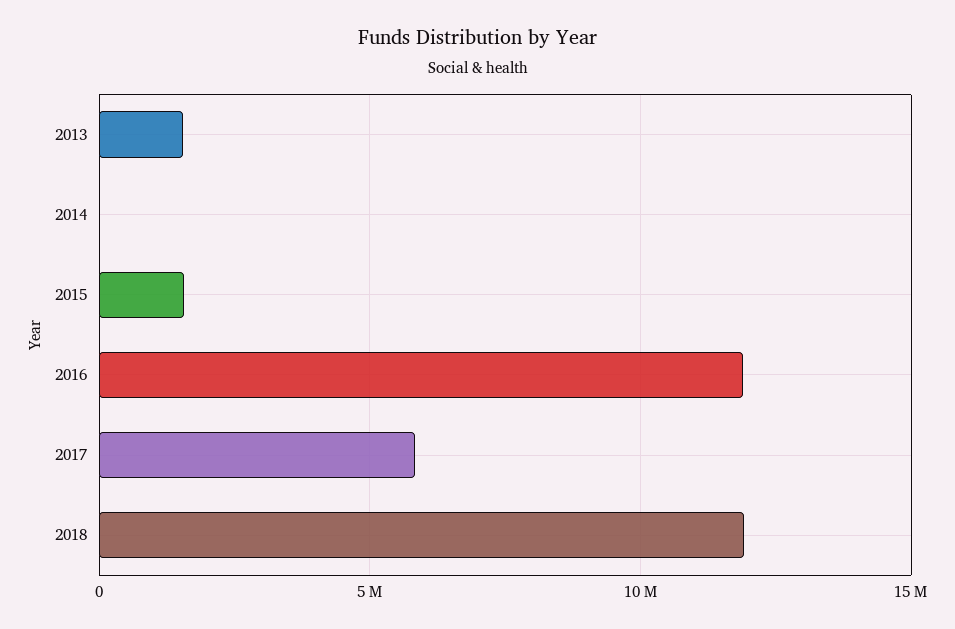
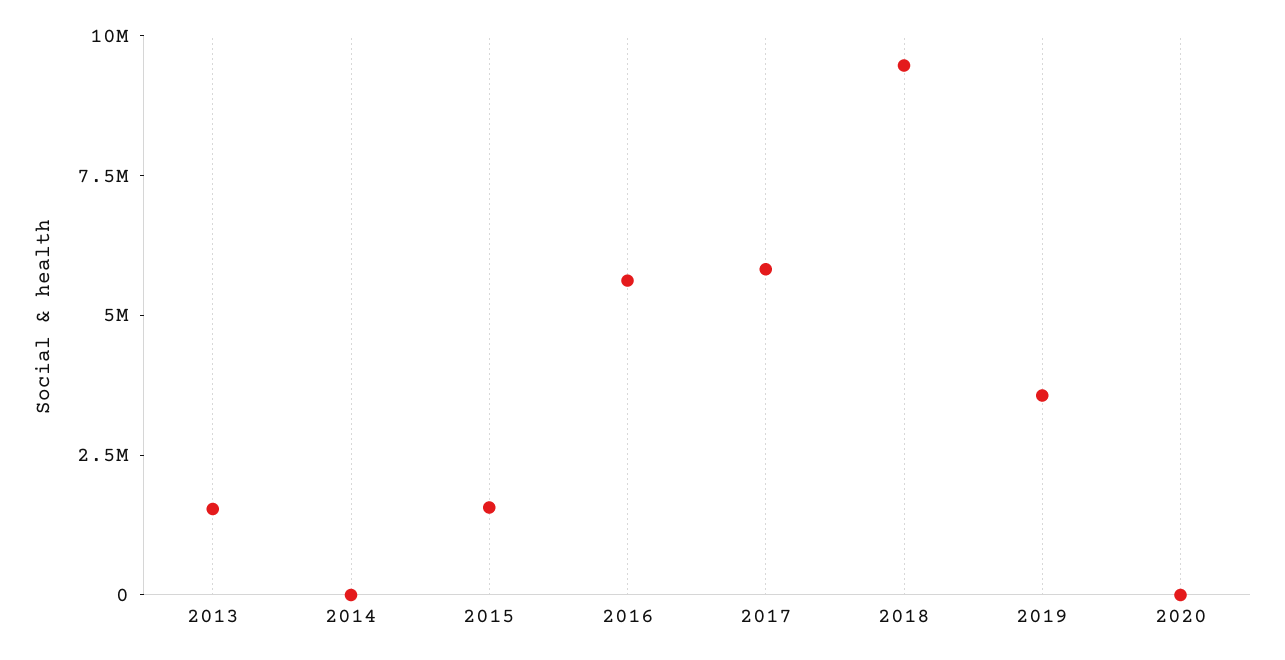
2016: 12000000 -> 5500000
2018: 12000000 -> 9500000
2019: none -> 3500000
2020: none -> 0

